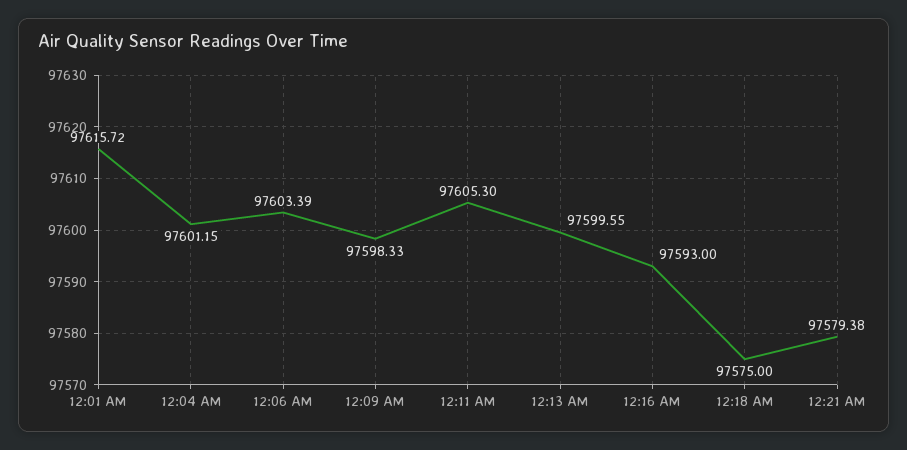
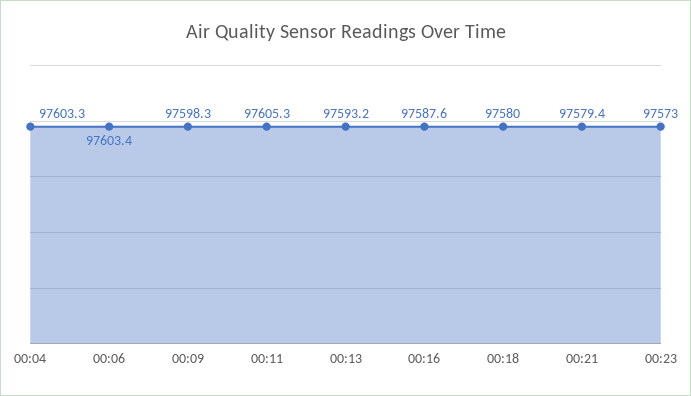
12:01 AM: 97615.72 -> none
12:04 AM: 97601.15 -> 97603.3
12:13 AM: 97599.55 -> 97593.2
12:16 AM: 97593 -> 97587.6
12:18 AM: 97575 -> 97580
00:23: none -> 97573

